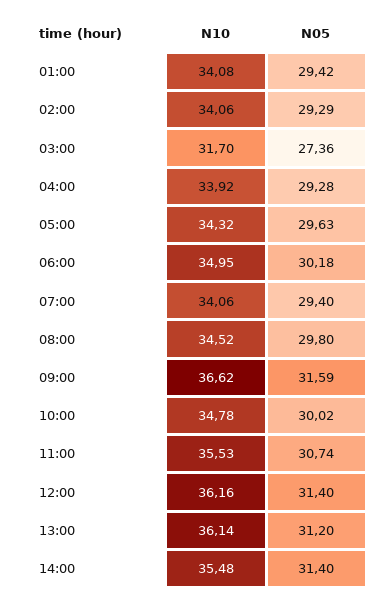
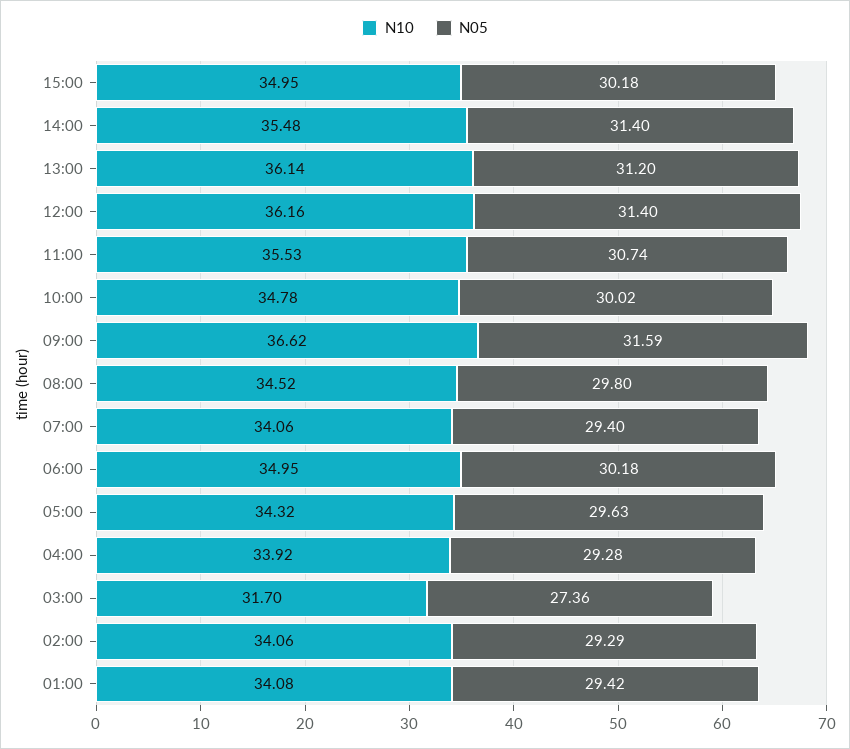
N10, 15:00: none -> 34.95
N05, 15:00: none -> 30.18

